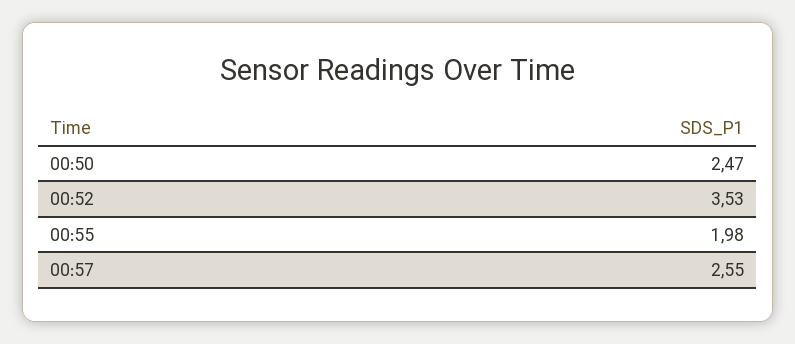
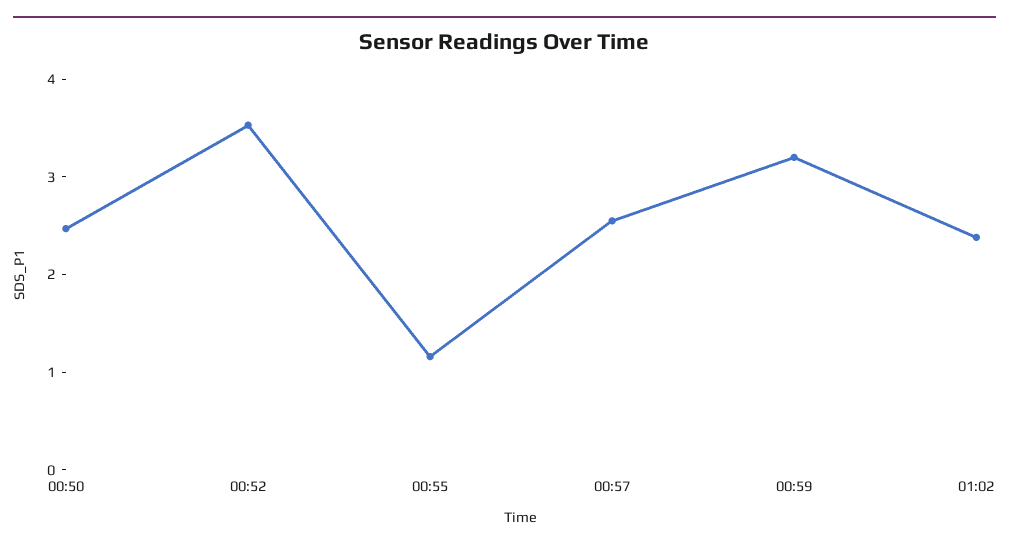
00:55: 1.98 -> 1.2
00:59: none -> 3.2
01:02: none -> 2.4

